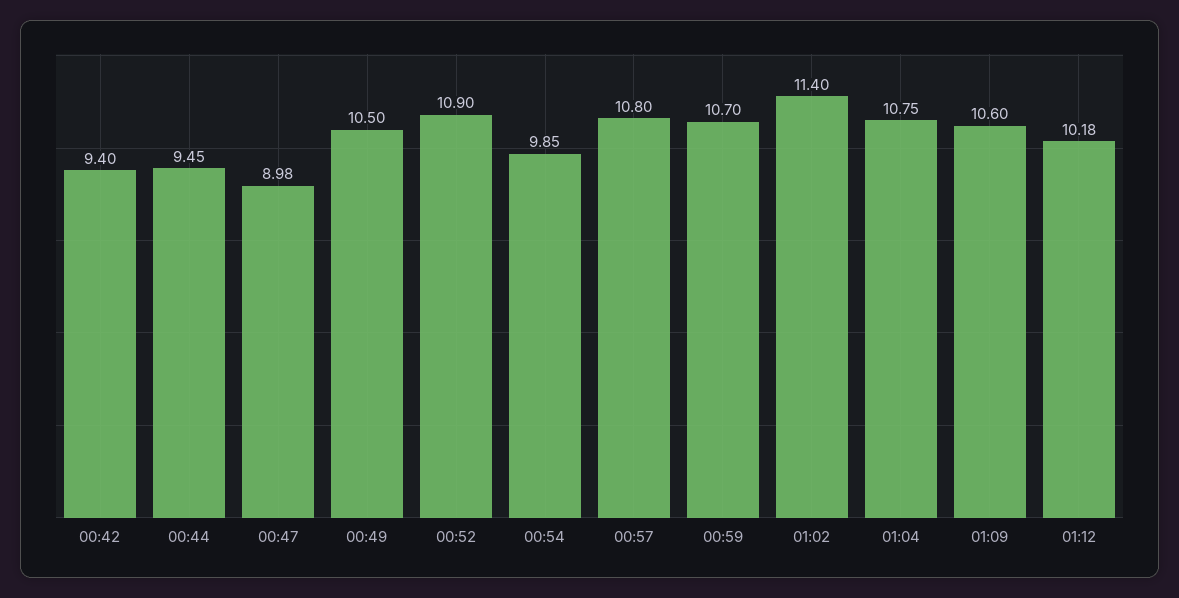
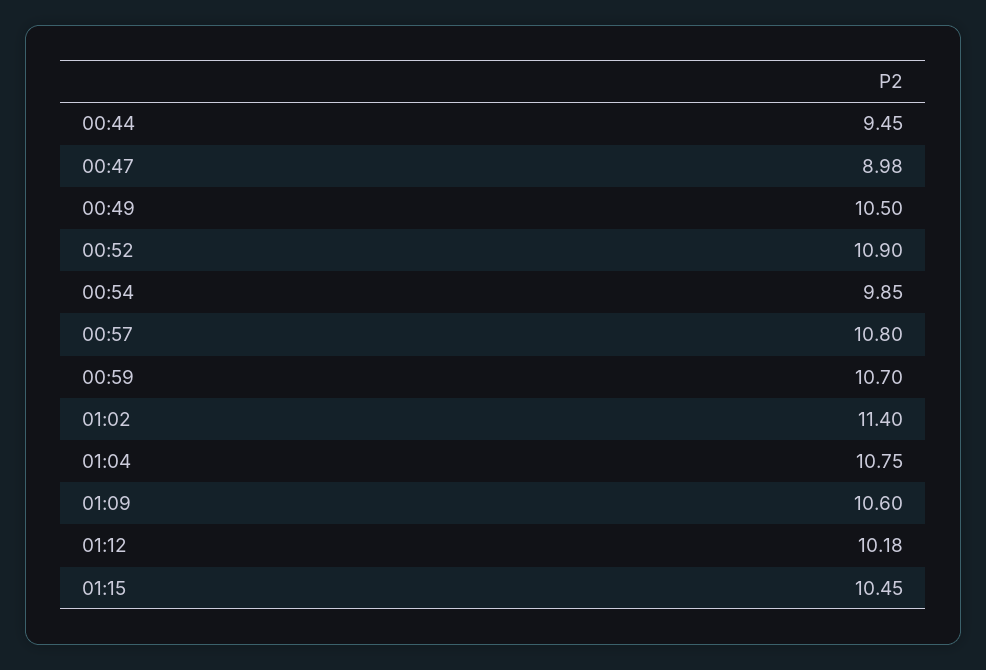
00:42: 9.4 -> none
01:15: none -> 10.45

